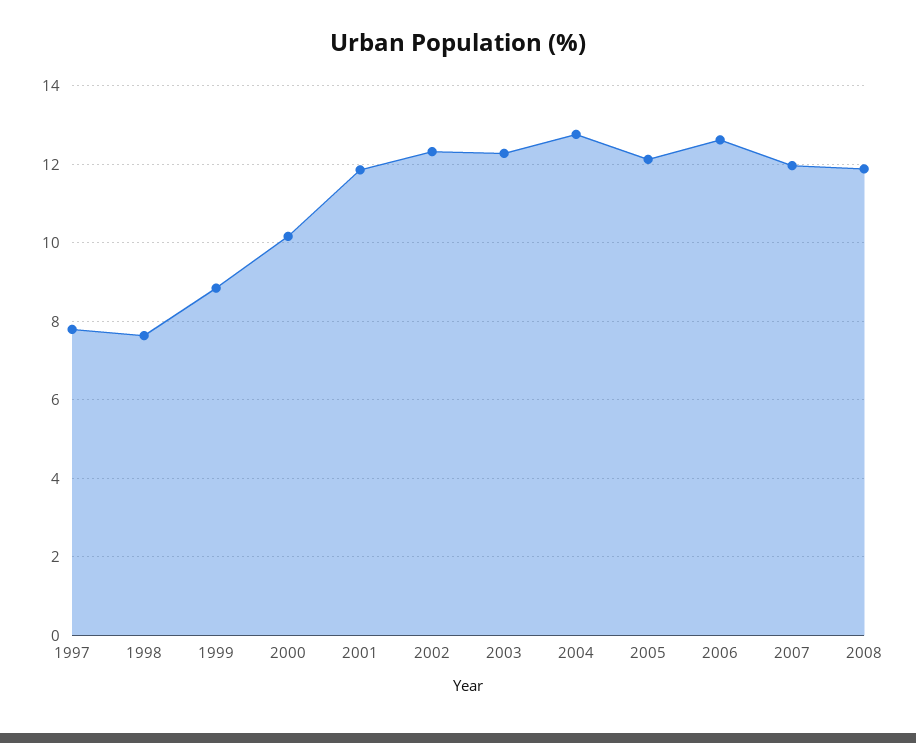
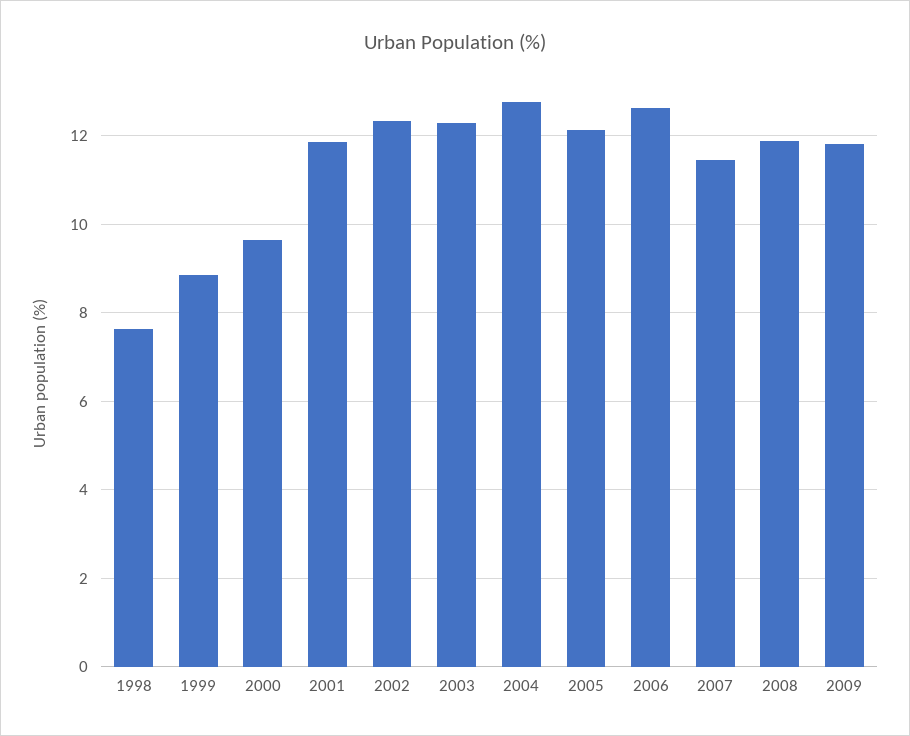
1997: 7.8 -> none
2000: 10.2 -> 9.6
2007: 12 -> 11.4
2009: none -> 11.8

